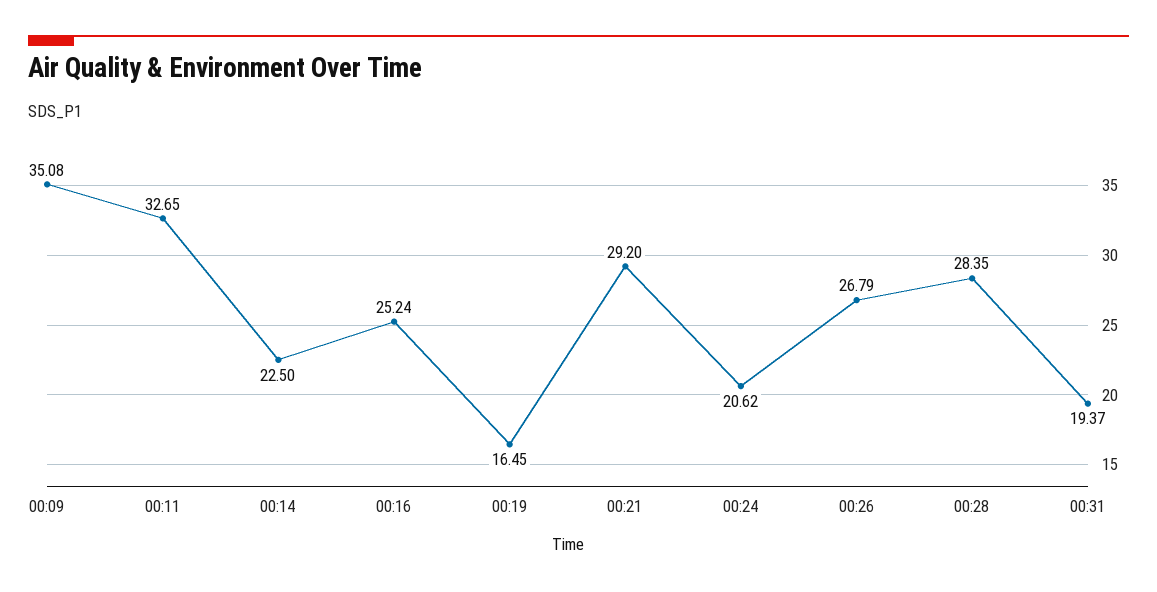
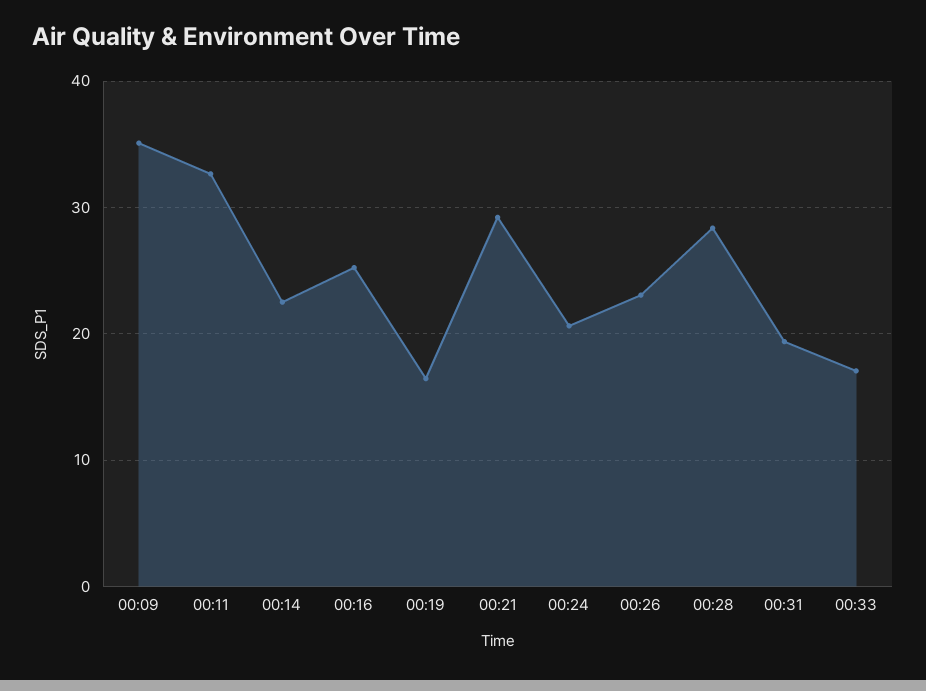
00:26: 26.79 -> 23
00:33: none -> 17

